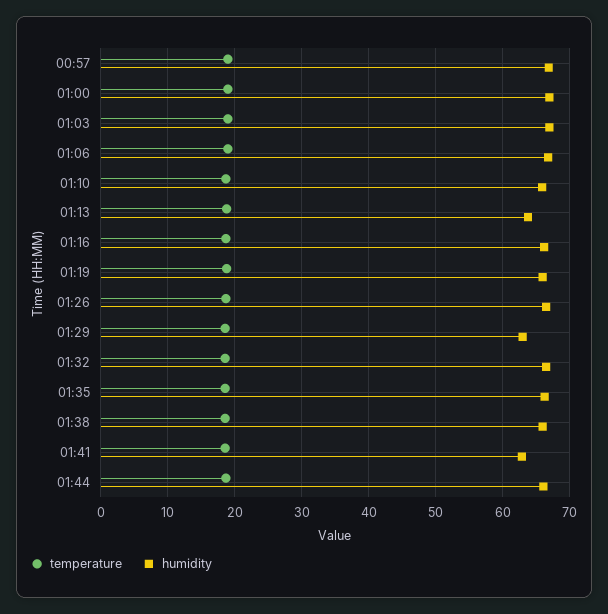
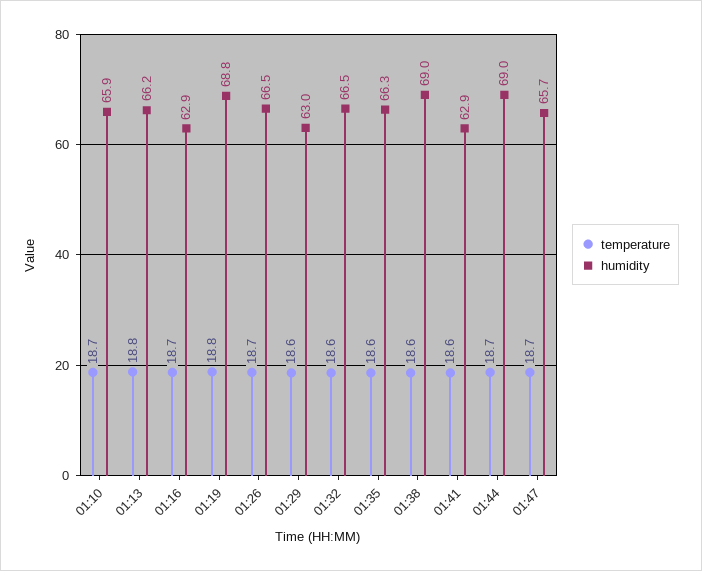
temperature, 00:57: 19 -> none
humidity, 00:57: 67 -> none
temperature, 01:00: 19 -> none
humidity, 01:00: 67 -> none
temperature, 01:03: 19 -> none
humidity, 01:03: 67 -> none
temperature, 01:06: 19 -> none
humidity, 01:06: 67 -> none
humidity, 01:13: 64 -> 66.2
humidity, 01:16: 66 -> 62.9
humidity, 01:19: 66 -> 68.8
humidity, 01:38: 66 -> 69
humidity, 01:44: 66 -> 69
temperature, 01:47: none -> 18.7
humidity, 01:47: none -> 65.7

